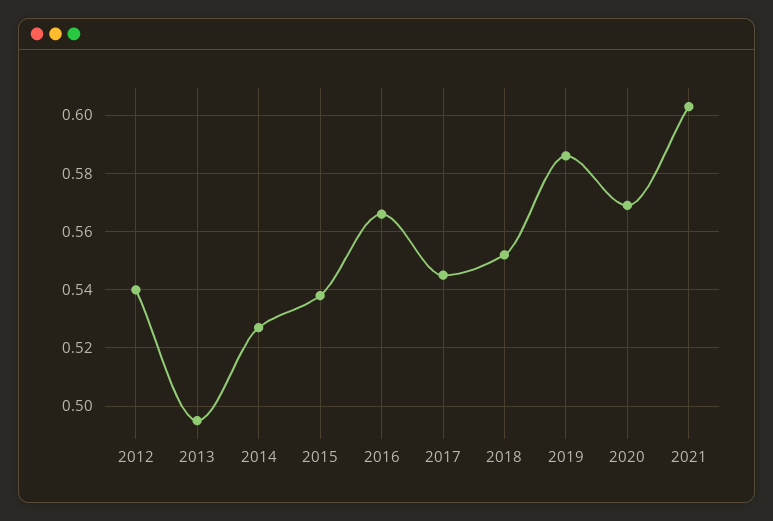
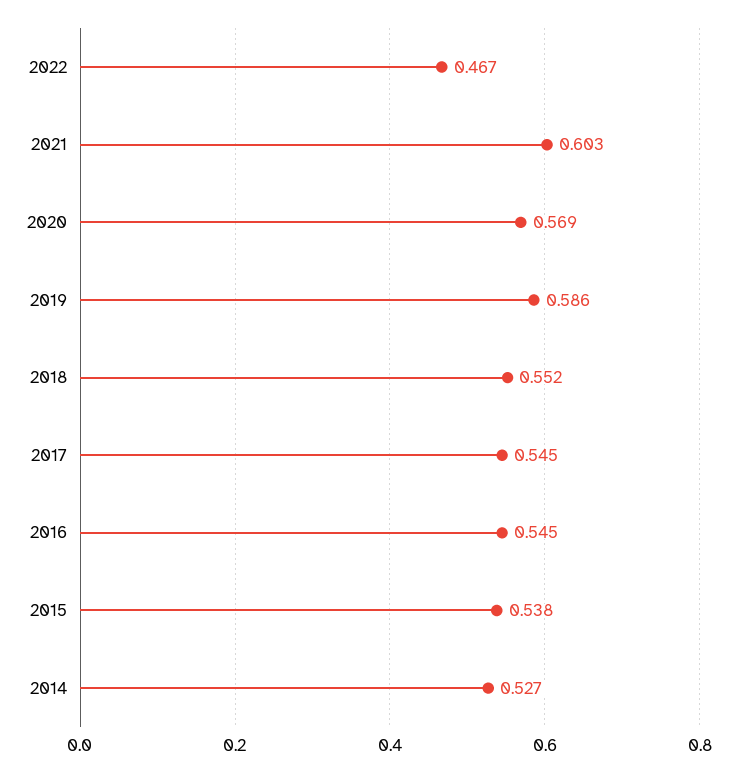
2012: 0.54 -> none
2013: 0.495 -> none
2016: 0.565 -> 0.545
2022: none -> 0.467

